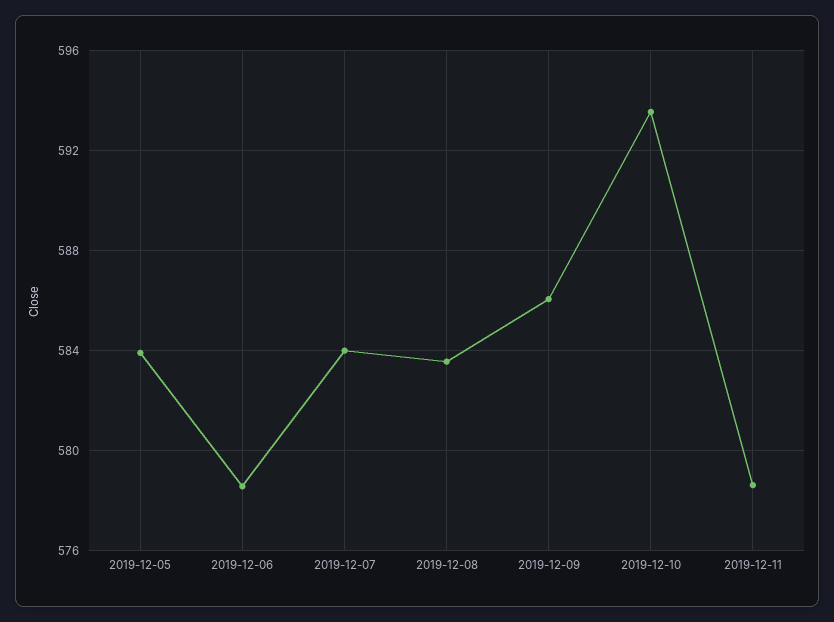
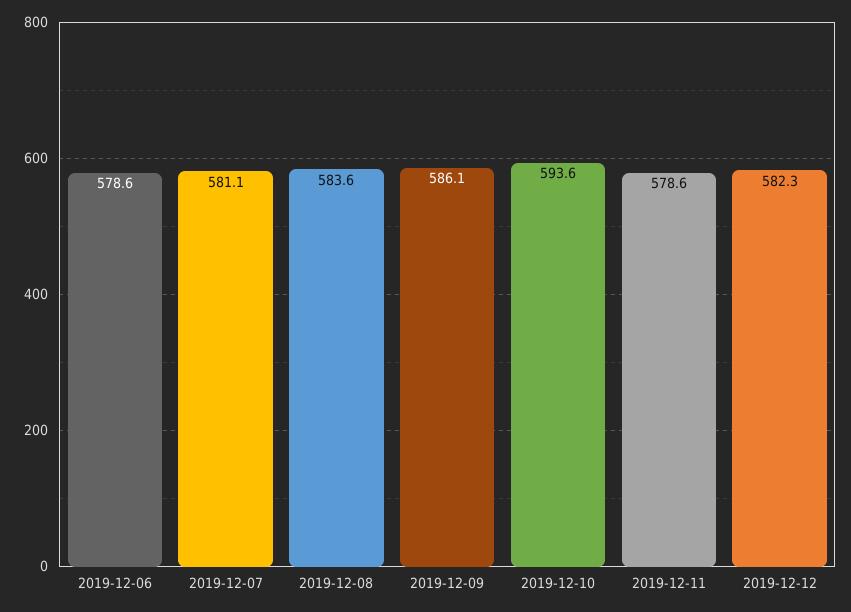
2019-12-05: 584 -> none
2019-12-07: 584 -> 581.1
2019-12-12: none -> 582.3

